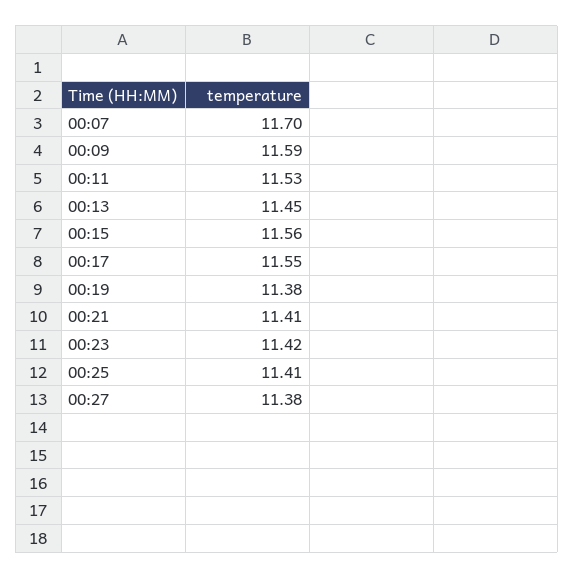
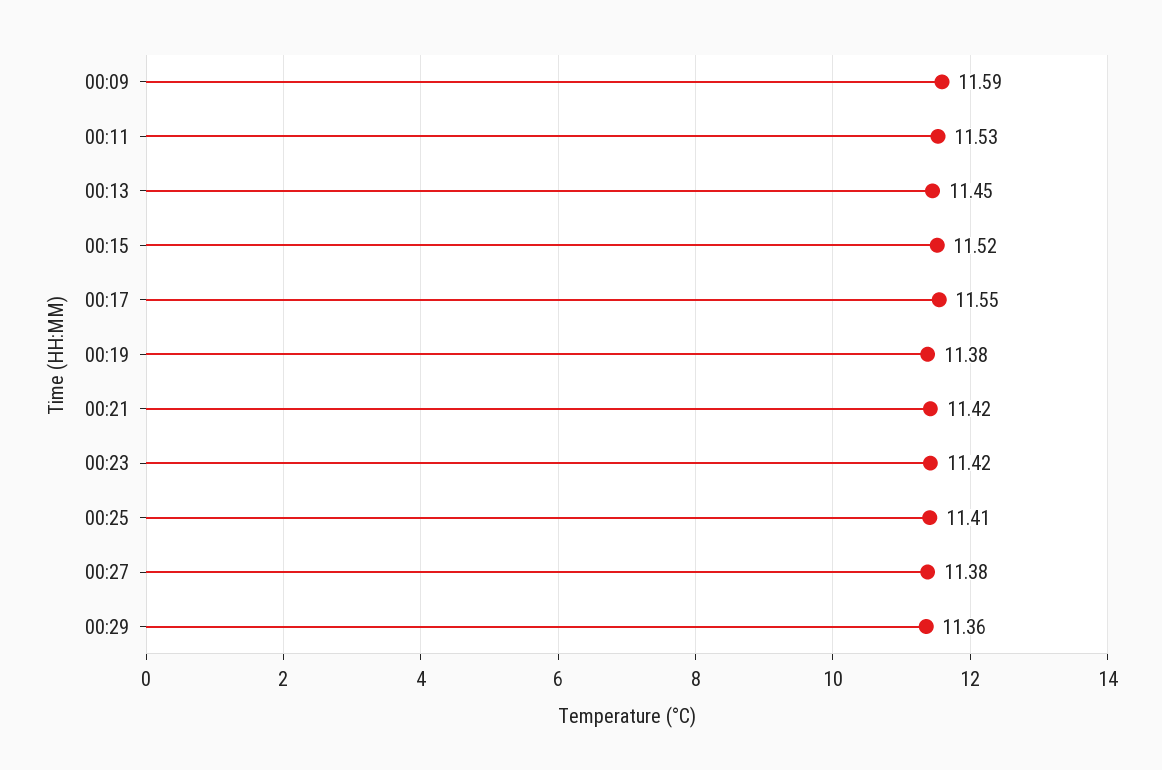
00:07: 11.7 -> none
00:15: 11.56 -> 11.52
00:21: 11.41 -> 11.42
00:29: none -> 11.36

